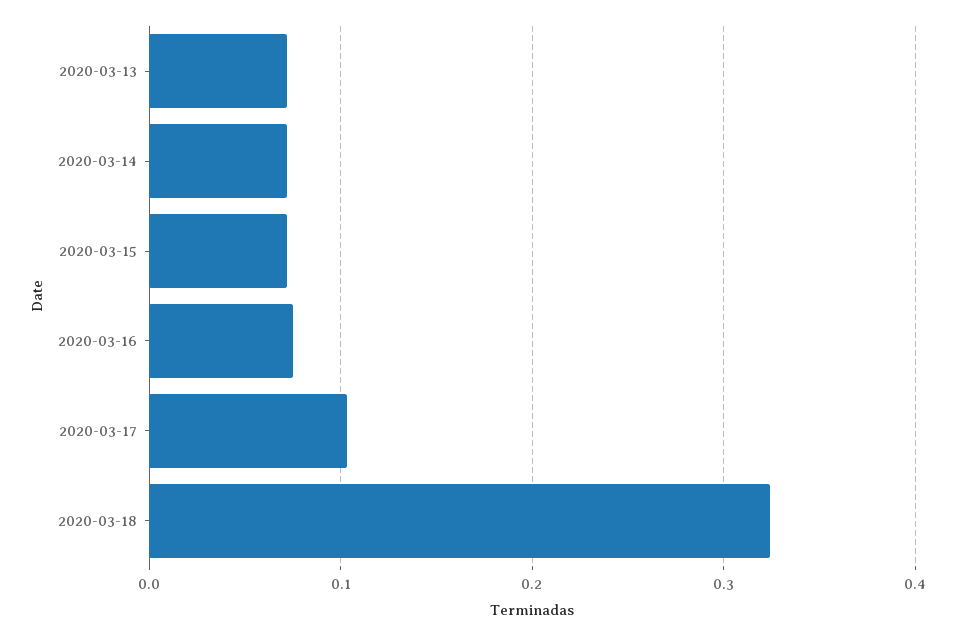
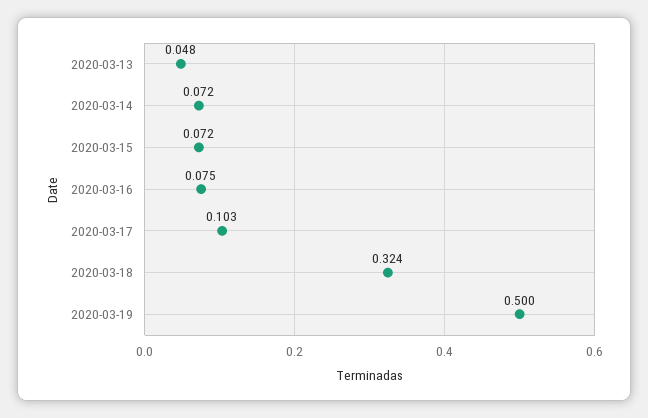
2020-03-13: 0.07 -> 0.048
2020-03-19: none -> 0.5

